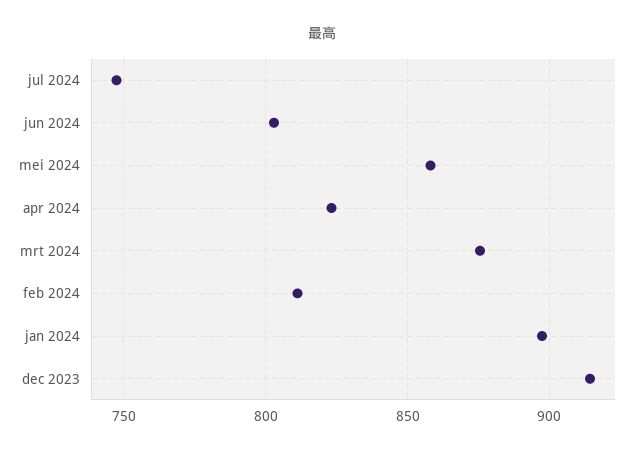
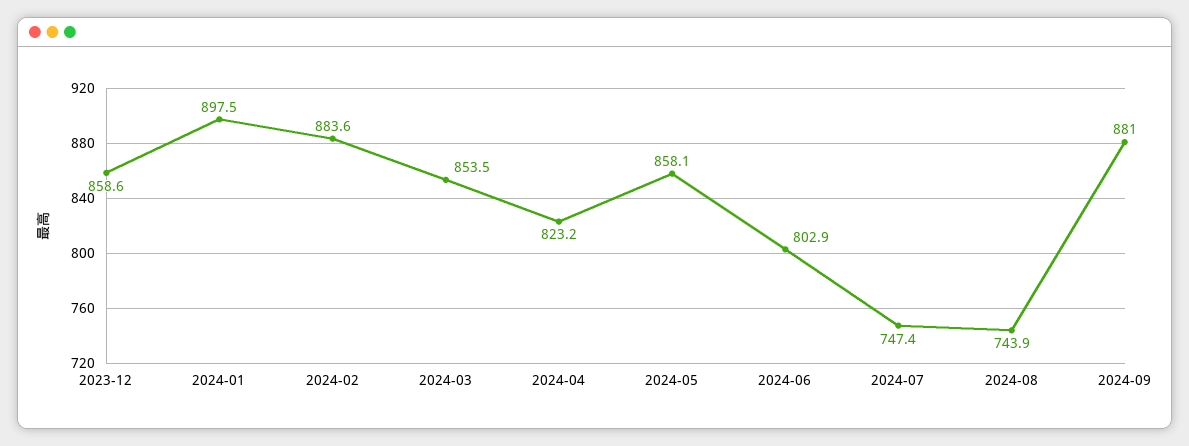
mrt 2024: 875 -> 853.5
feb 2024: 810 -> 883.6
dec 2023: 915 -> 858.6
2024-08: none -> 743.9
2024-09: none -> 881

